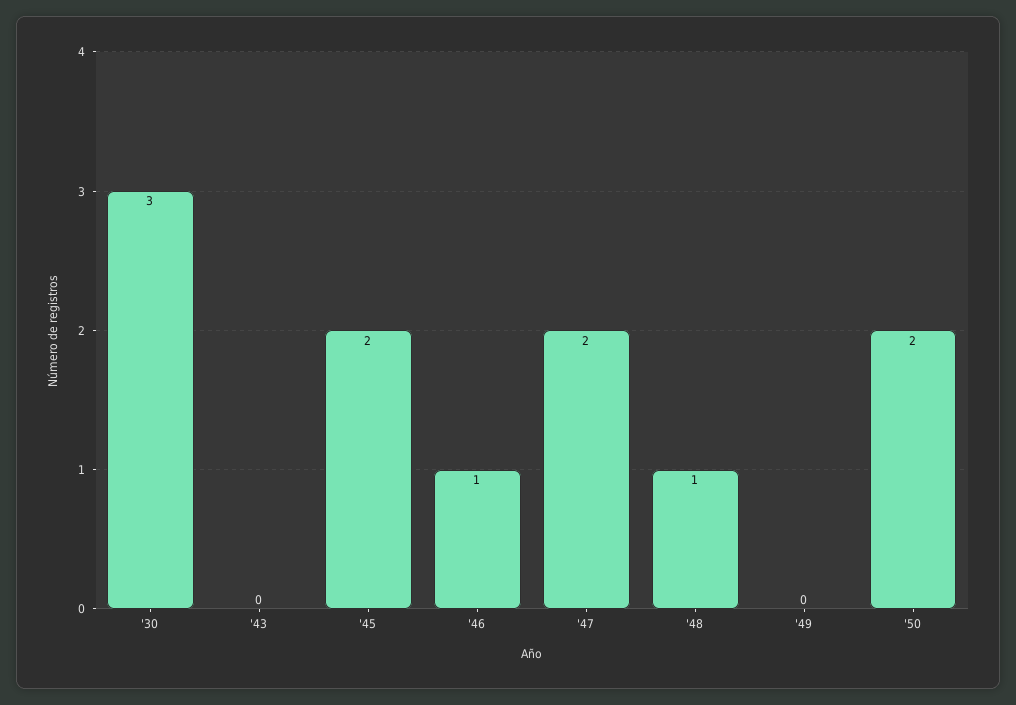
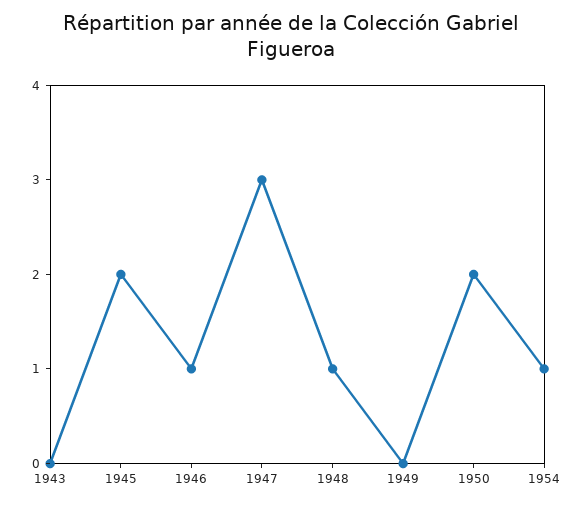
'30: 3 -> none
'47: 2 -> 3
1954: none -> 1

